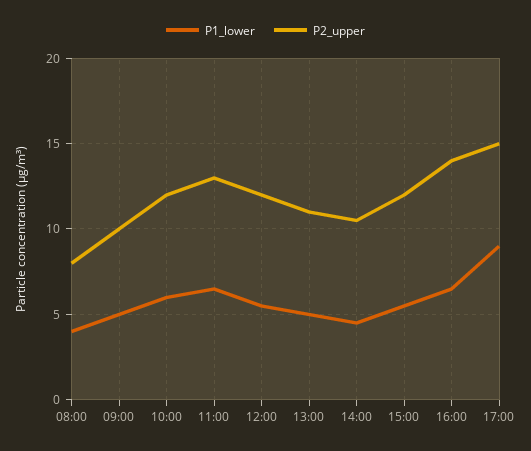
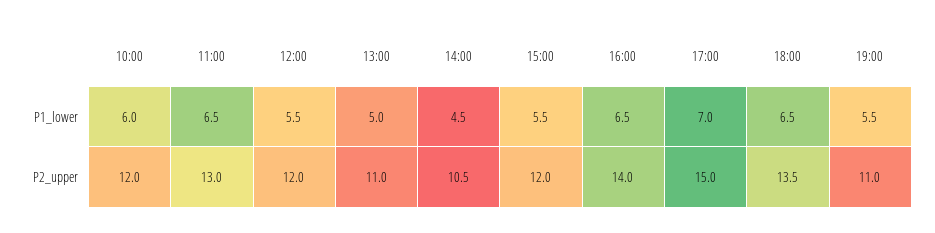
P1_lower, 08:00: 4 -> none
P2_upper, 08:00: 8 -> none
P1_lower, 09:00: 5 -> none
P2_upper, 09:00: 10 -> none
P1_lower, 17:00: 9 -> 7
P1_lower, 18:00: none -> 6.5
P1_lower, 19:00: none -> 5.5
P2_upper, 18:00: none -> 13.5
P2_upper, 19:00: none -> 11

